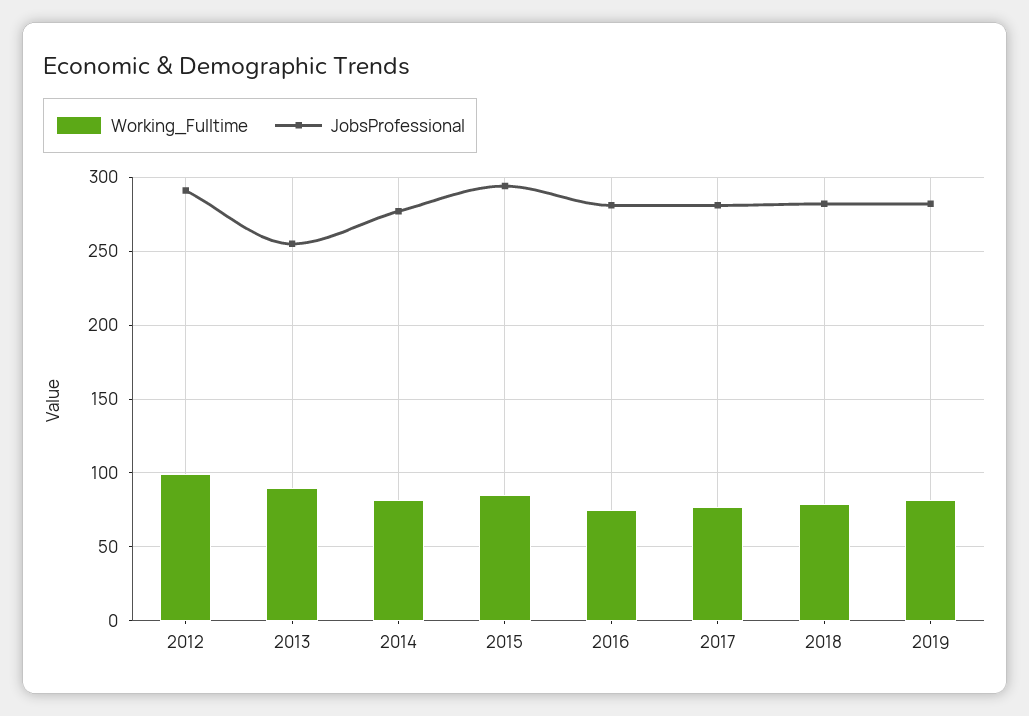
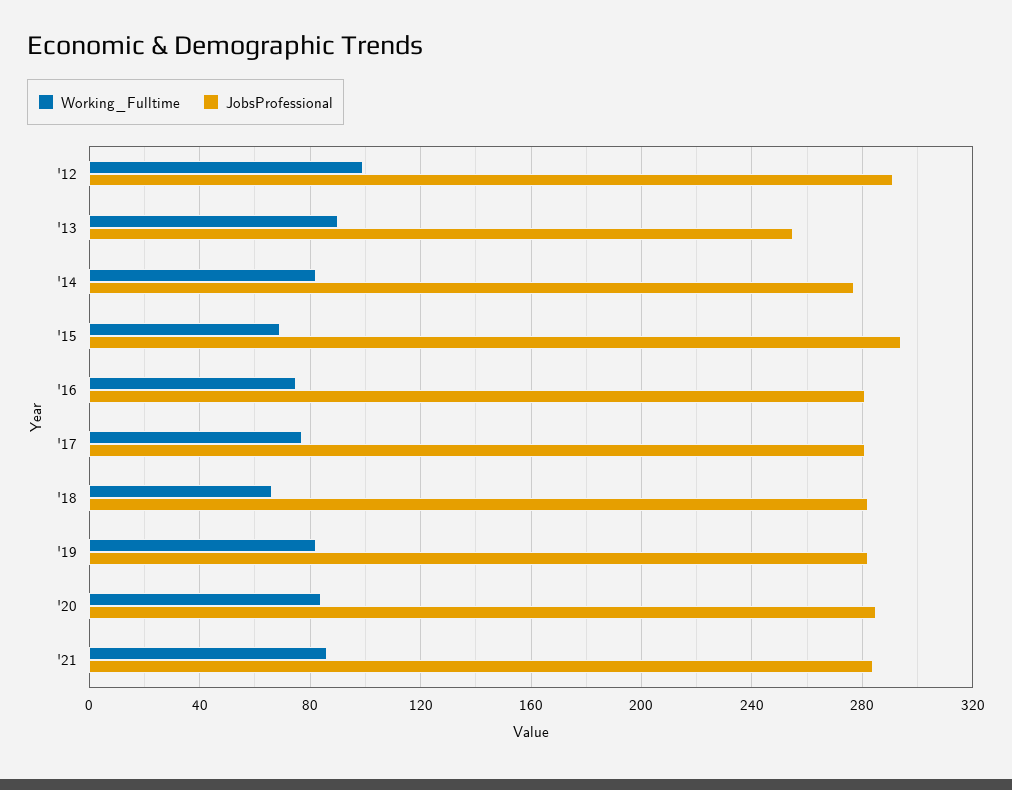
Working_Fulltime, 2015: 85 -> 70
Working_Fulltime, 2018: 80 -> 65
Working_Fulltime, '20: none -> 85
JobsProfessional, '20: none -> 285
Working_Fulltime, '21: none -> 85
JobsProfessional, '21: none -> 285

